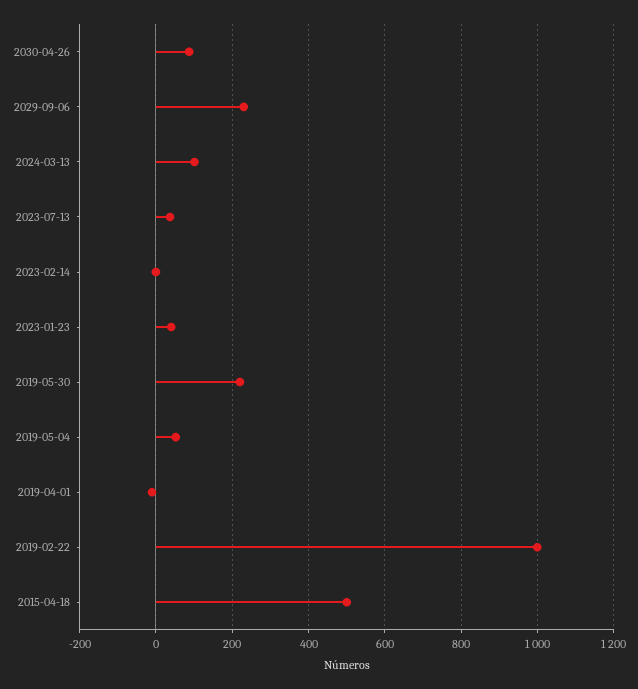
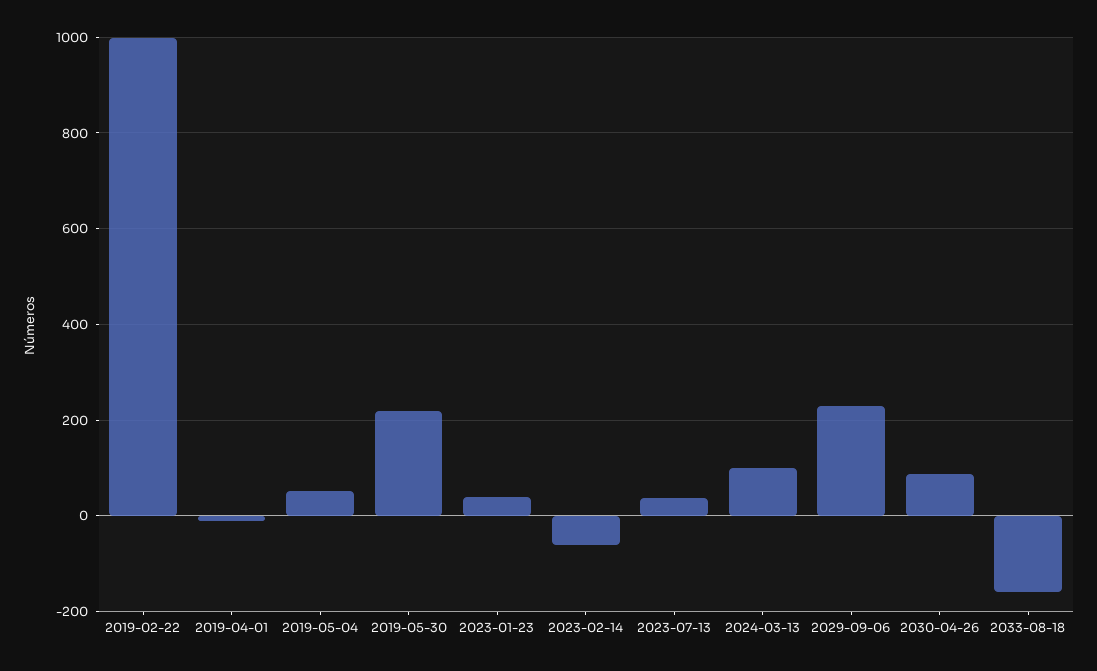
2023-02-14: 0 -> -60
2015-04-18: 500 -> none
2033-08-18: none -> -160

